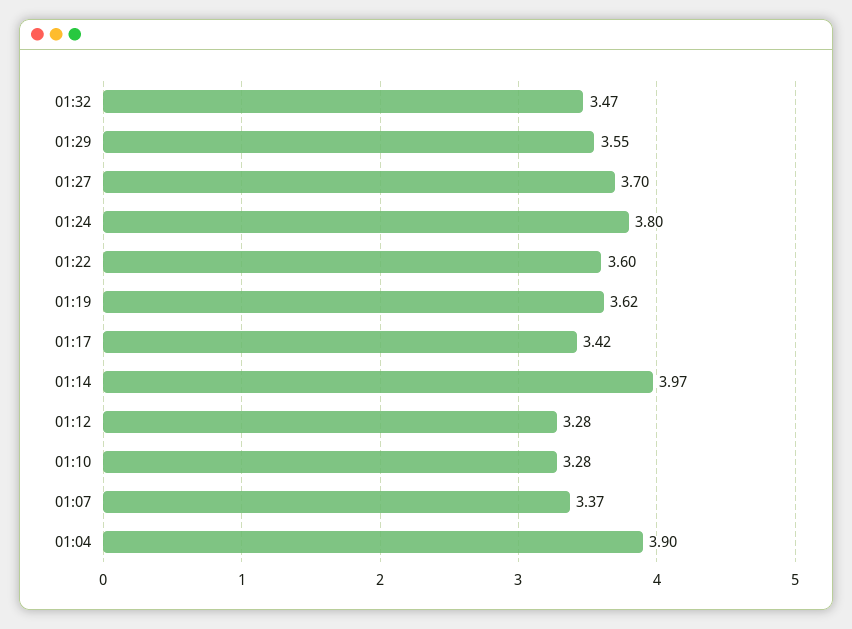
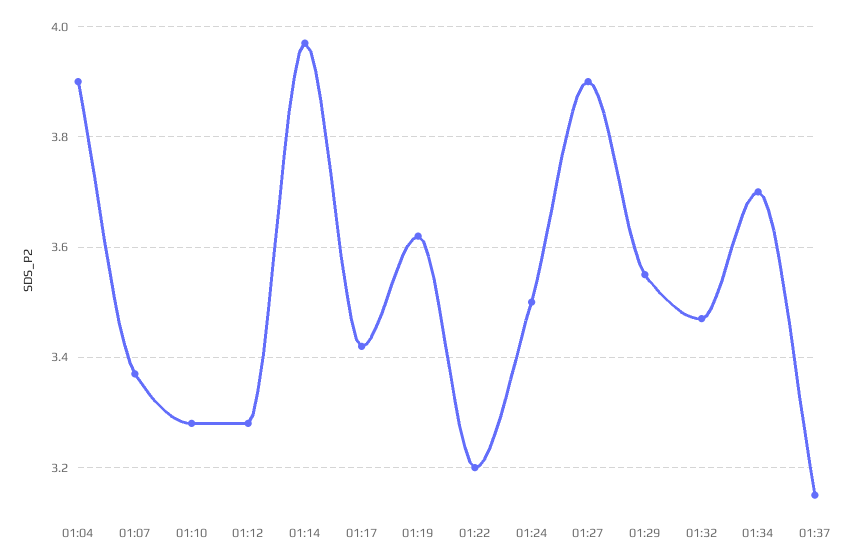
01:27: 3.7 -> 3.9
01:24: 3.8 -> 3.5
01:22: 3.6 -> 3.2
01:34: none -> 3.7
01:37: none -> 3.15

